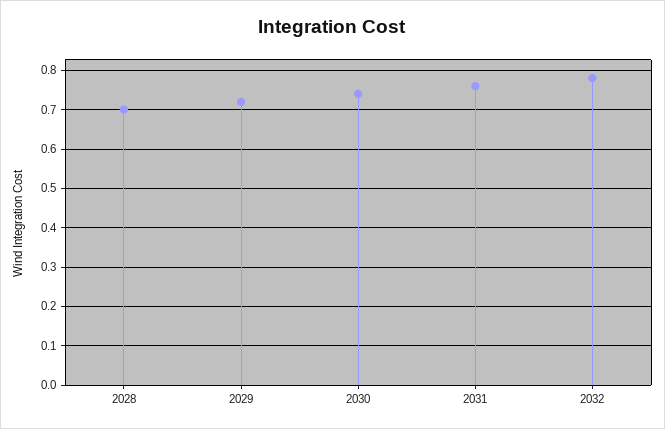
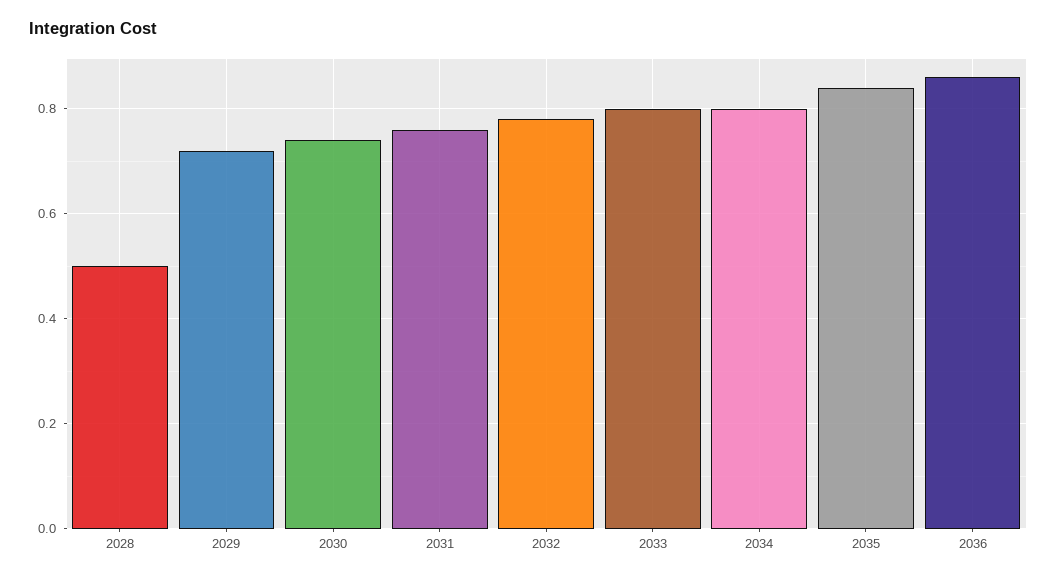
2028: 0.7 -> 0.5
2033: none -> 0.8
2034: none -> 0.8
2035: none -> 0.85
2036: none -> 0.85

